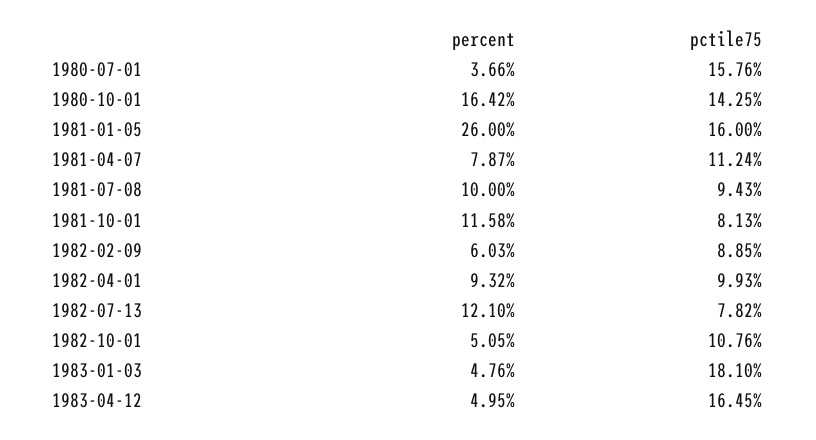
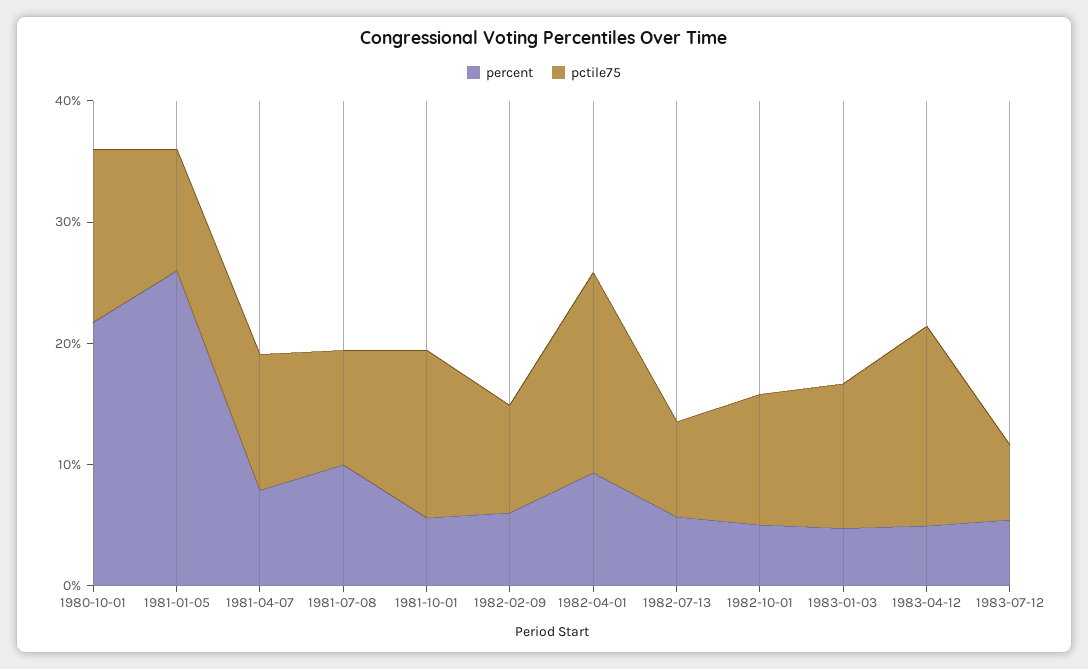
percent, 1980-07-01: 3.66 -> none
pctile75, 1980-07-01: 15.76 -> none
percent, 1980-10-01: 16.42 -> 22
pctile75, 1981-01-05: 16 -> 10
percent, 1981-10-01: 11.58 -> 6
pctile75, 1981-10-01: 8.13 -> 14
pctile75, 1982-04-01: 9.93 -> 16
percent, 1982-07-13: 12.1 -> 6
pctile75, 1983-01-03: 18.1 -> 12
percent, 1983-07-12: none -> 6
pctile75, 1983-07-12: none -> 6

